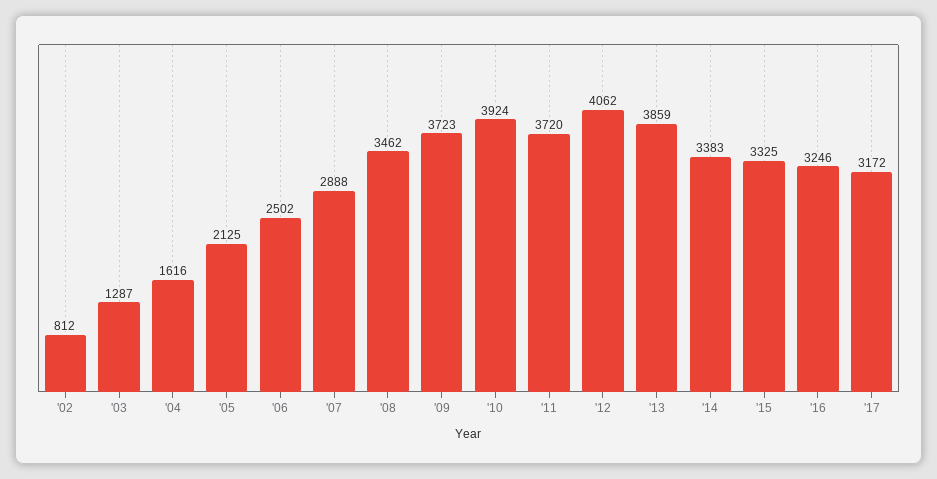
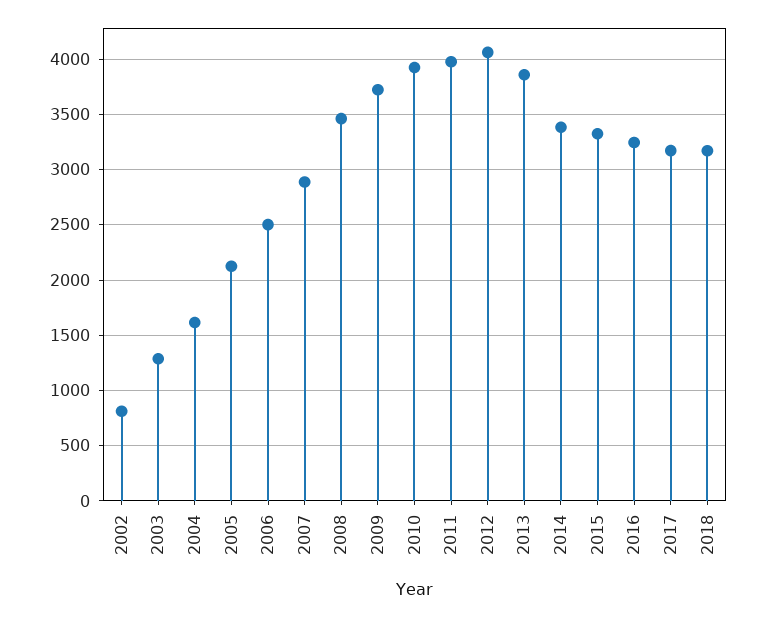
'11: 3720 -> 4000
2018: none -> 3200

